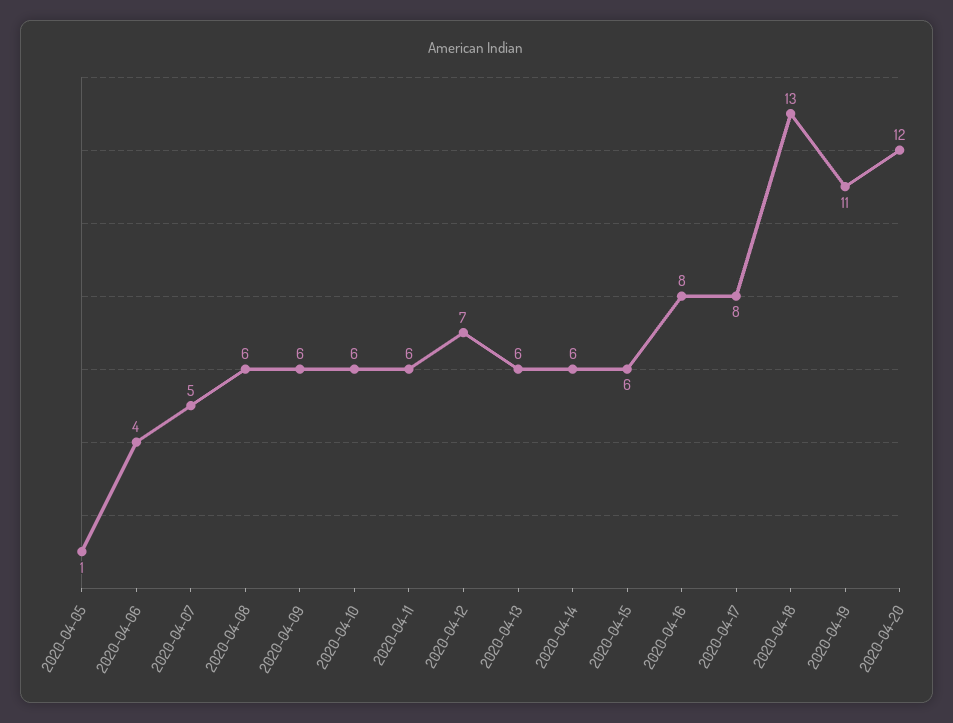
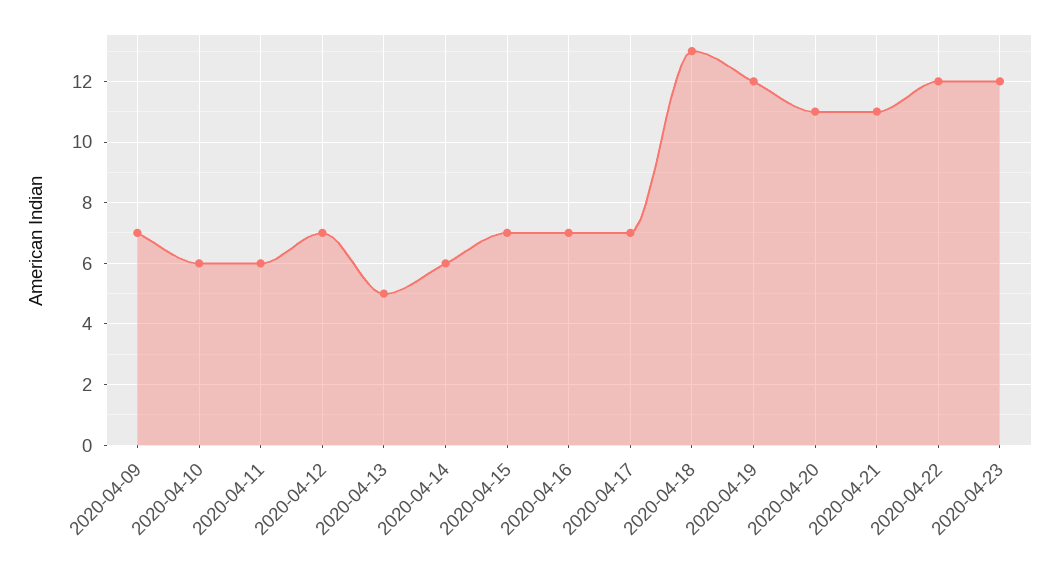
2020-04-05: 1 -> none
2020-04-06: 4 -> none
2020-04-07: 5 -> none
2020-04-08: 6 -> none
2020-04-09: 6 -> 7
2020-04-13: 6 -> 5
2020-04-15: 6 -> 7
2020-04-16: 8 -> 7
2020-04-17: 8 -> 7
2020-04-19: 11 -> 12
2020-04-20: 12 -> 11
2020-04-21: none -> 11
2020-04-22: none -> 12
2020-04-23: none -> 12

